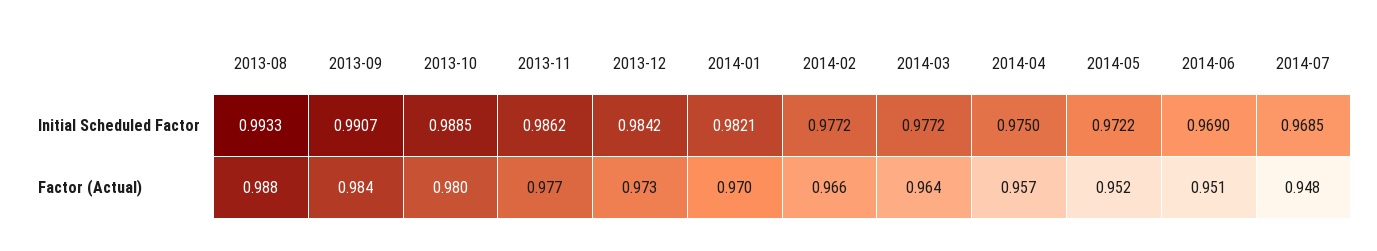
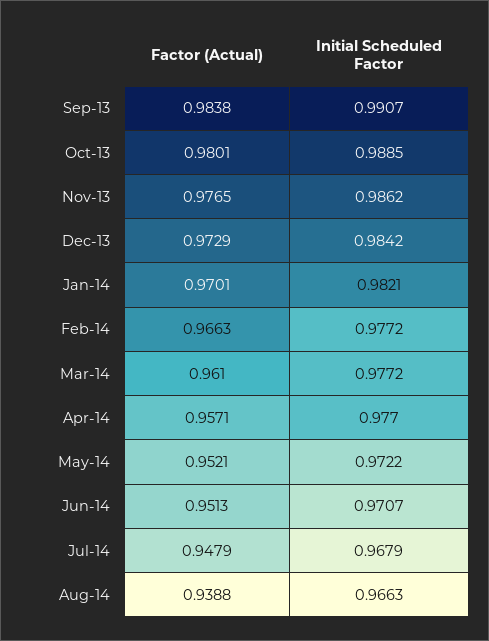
2013-08, Initial Scheduled Factor: 0.9933 -> none
2014-04, Initial Scheduled Factor: 0.975 -> 0.977
2014-06, Initial Scheduled Factor: 0.969 -> 0.9707
2014-07, Initial Scheduled Factor: 0.9685 -> 0.9679
2013-08, Factor (Actual): 0.988 -> none
2014-03, Factor (Actual): 0.964 -> 0.961
Aug-14, Factor (Actual): none -> 0.9388
Aug-14, Initial Scheduled Factor: none -> 0.9663

